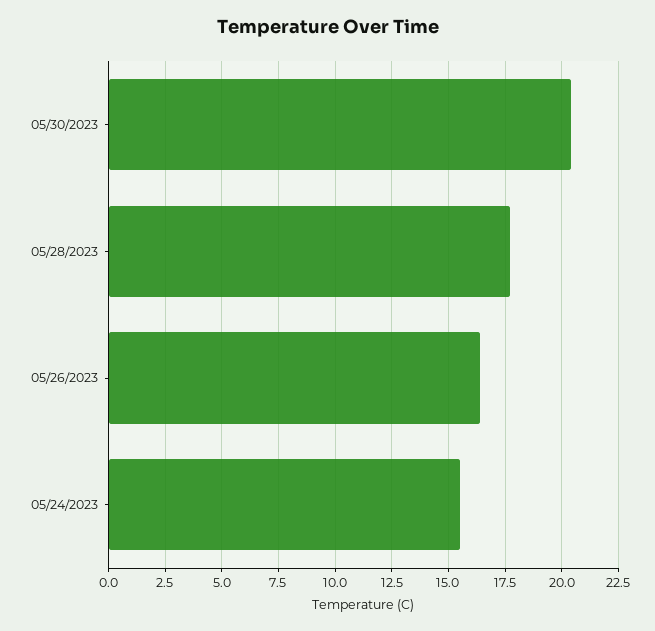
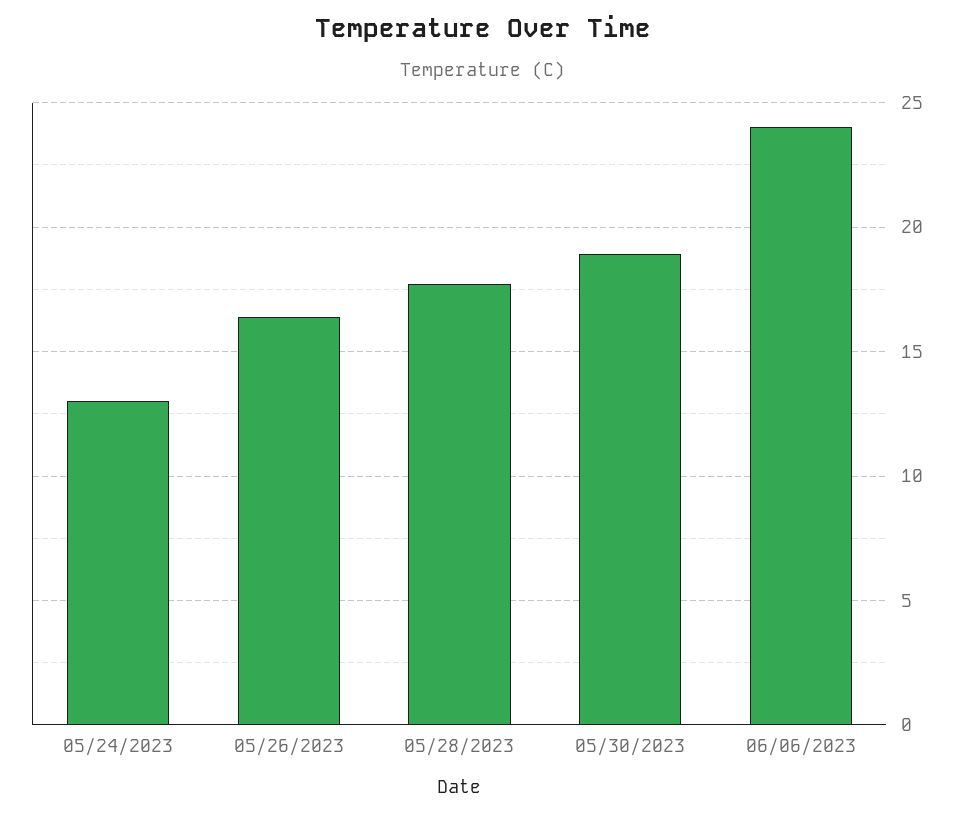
05/30/2023: 20.5 -> 19
05/24/2023: 15.5 -> 13
06/06/2023: none -> 24

